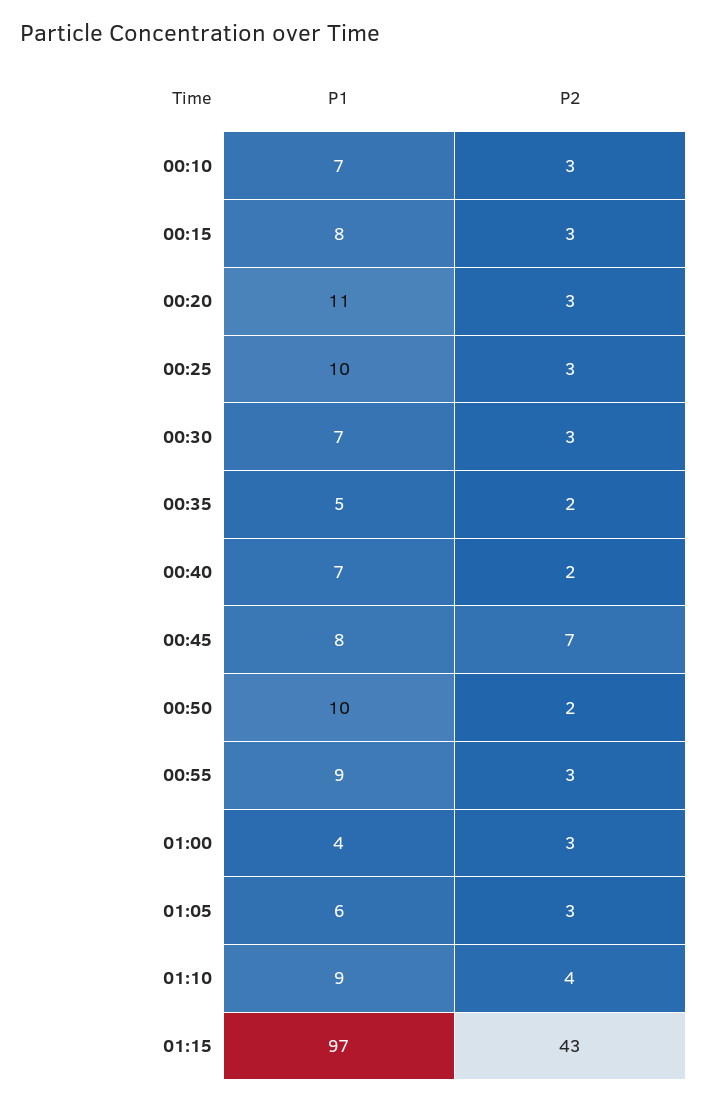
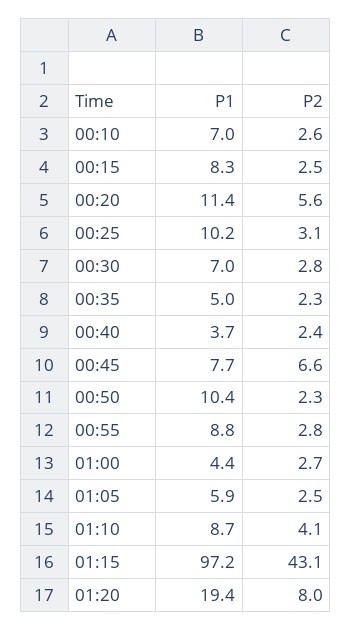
P2, 00:20: 3 -> 5.6
P1, 00:40: 7 -> 3.7
P1, 01:20: none -> 19.4
P2, 01:20: none -> 8

